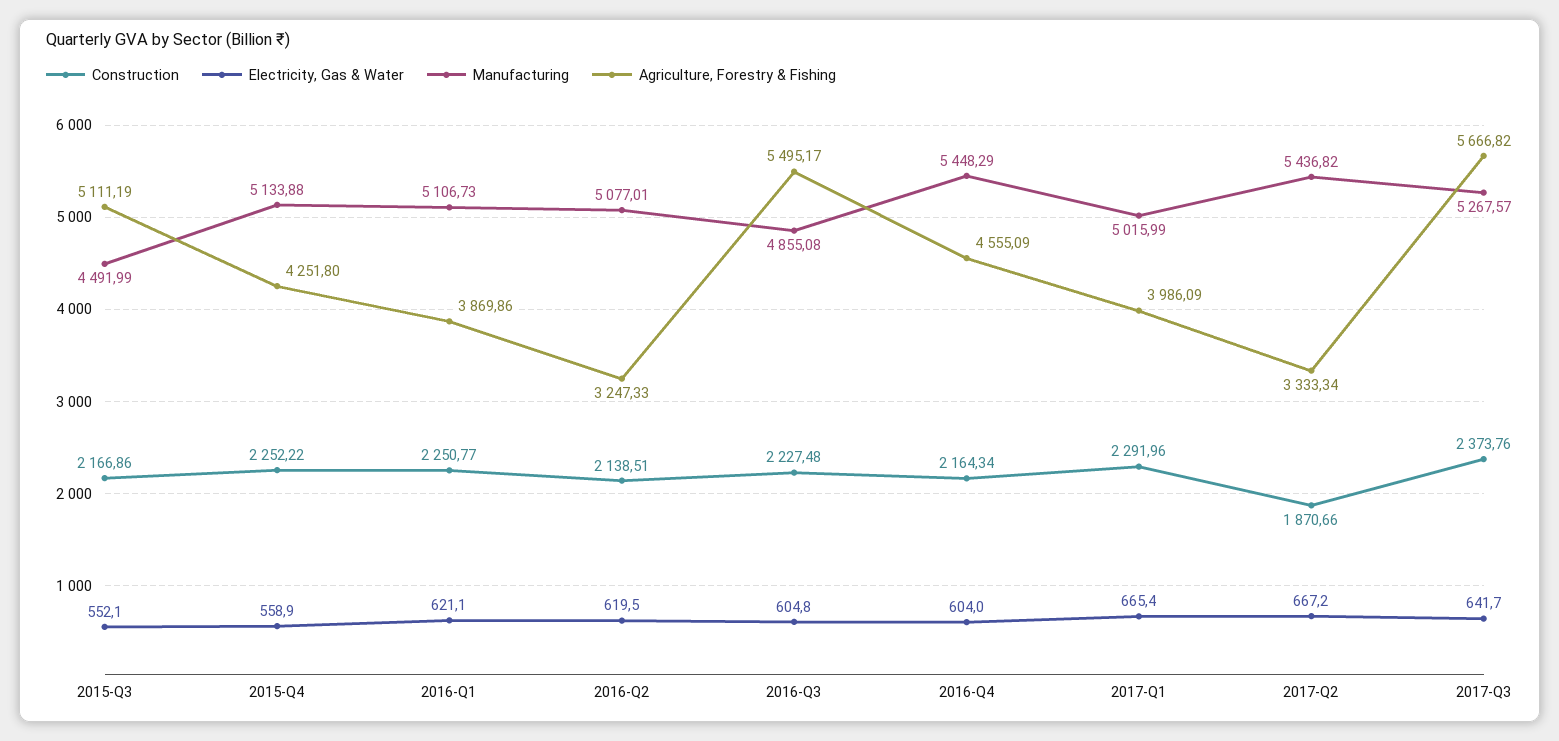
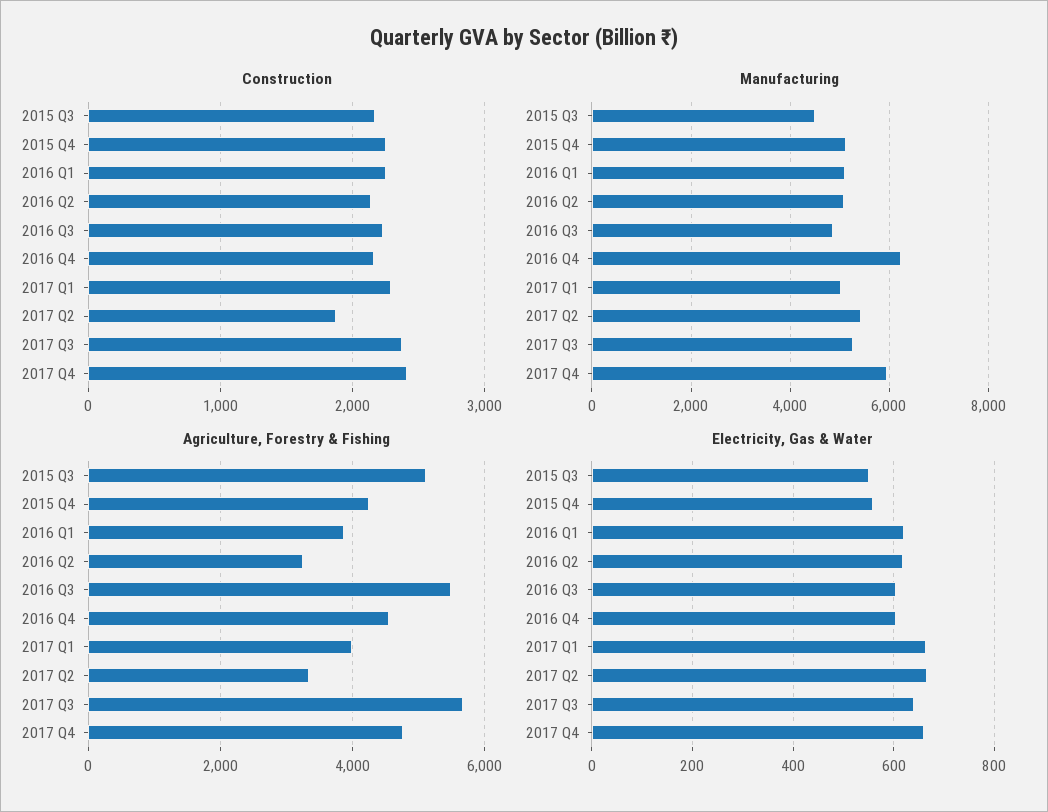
Manufacturing, 2016-Q4: 5448.29 -> 6200
Construction, 2017 Q4: none -> 2400
Manufacturing, 2017 Q4: none -> 6000
Agriculture, Forestry & Fishing, 2017 Q4: none -> 4800
Electricity, Gas & Water, 2017 Q4: none -> 660

